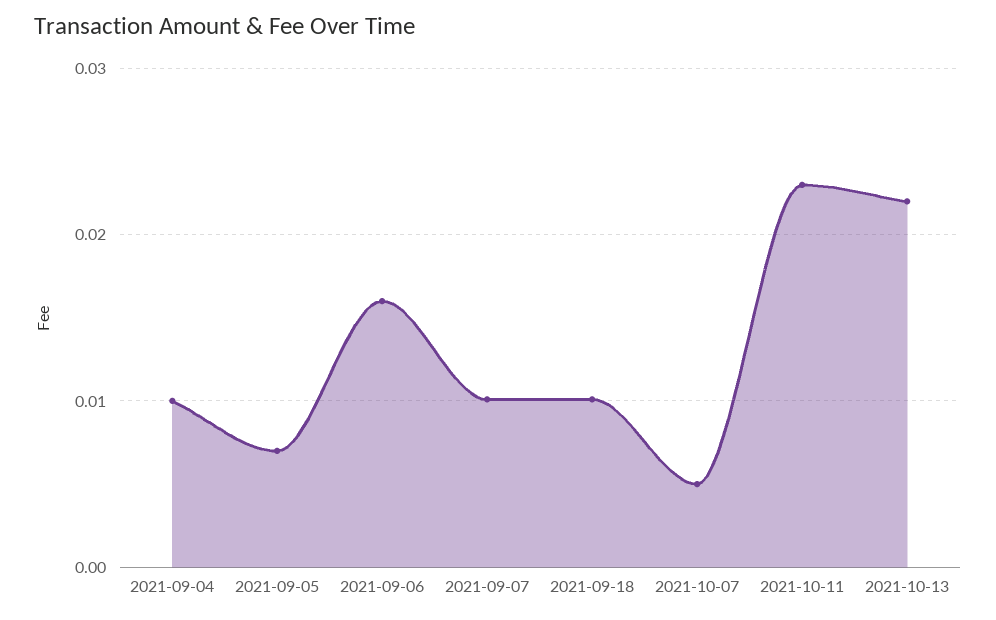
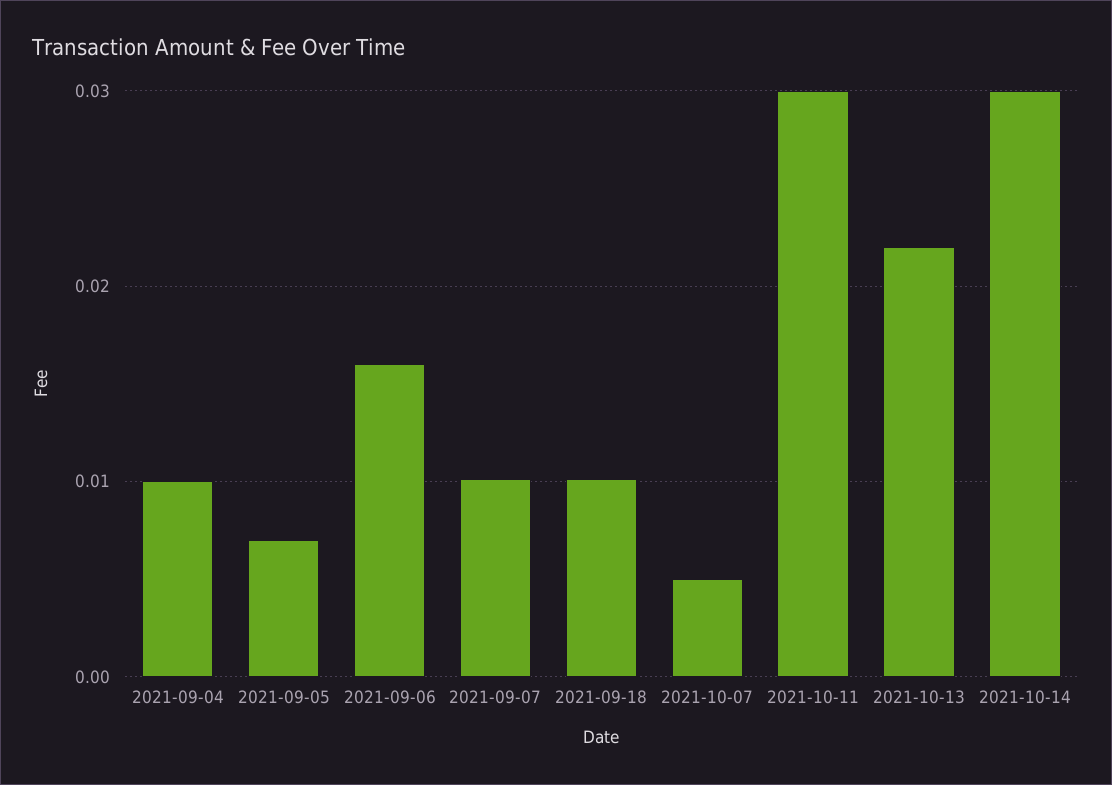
2021-10-11: 0.023 -> 0.03
2021-10-14: none -> 0.03

